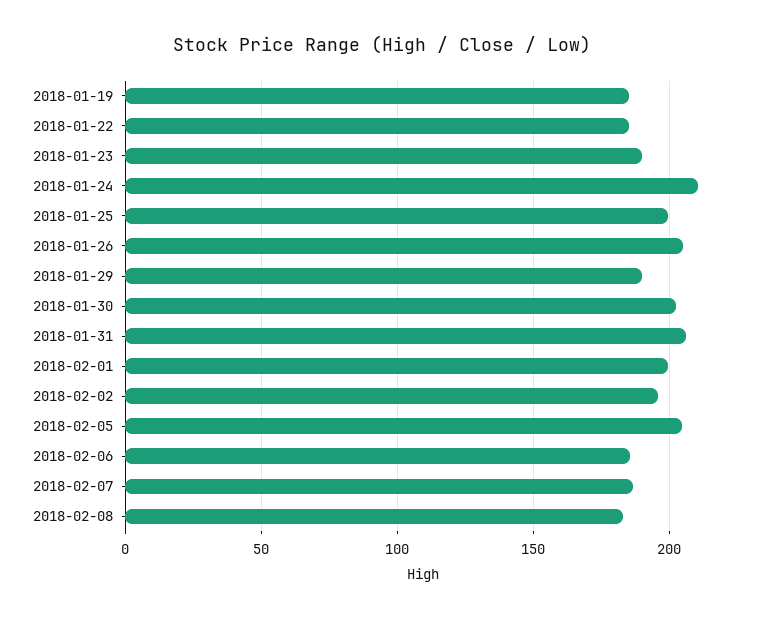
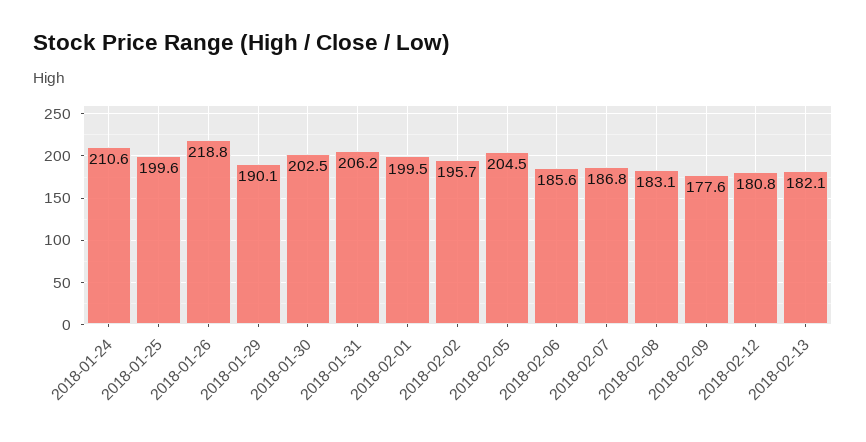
2018-01-19: 185 -> none
2018-01-22: 185 -> none
2018-01-23: 190 -> none
2018-01-26: 205 -> 218.8
2018-02-09: none -> 177.6
2018-02-12: none -> 180.8
2018-02-13: none -> 182.1

